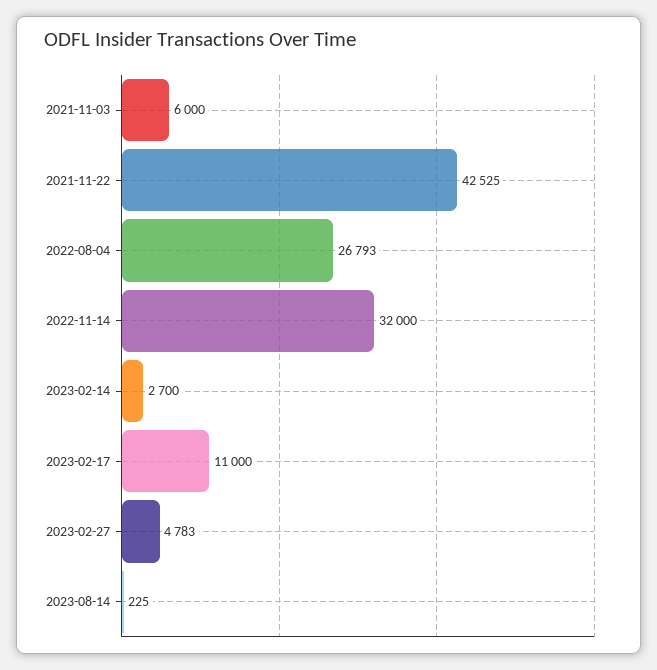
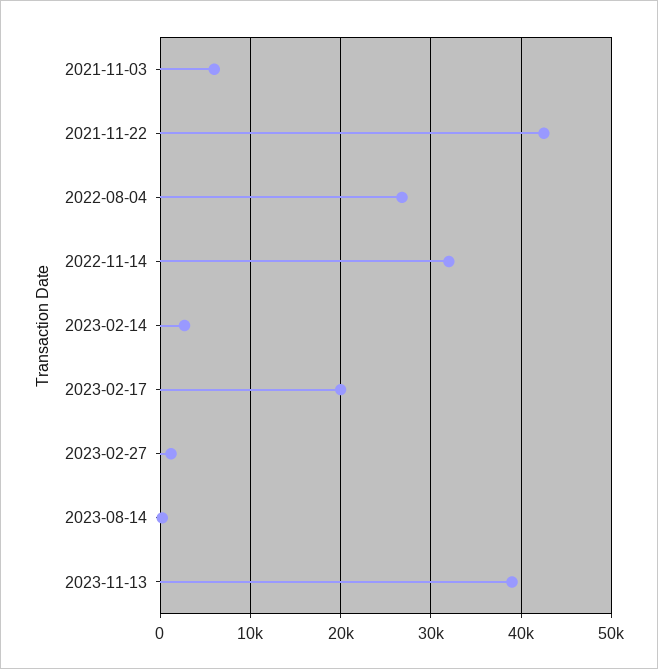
2023-02-17: 11000 -> 20000
2023-02-27: 4783 -> 1000
2023-11-13: none -> 39000

